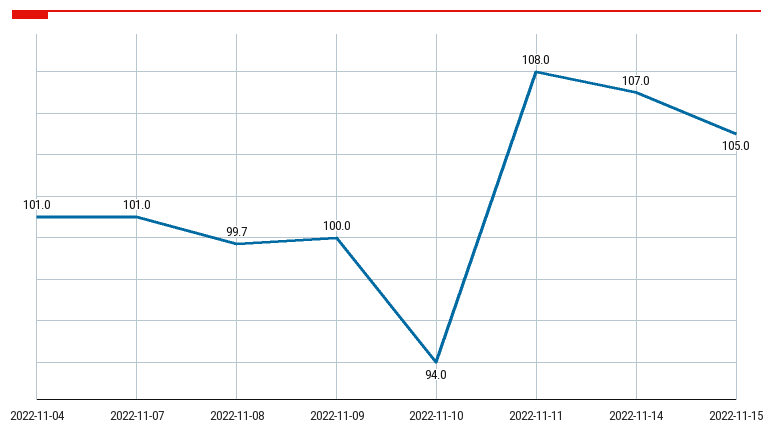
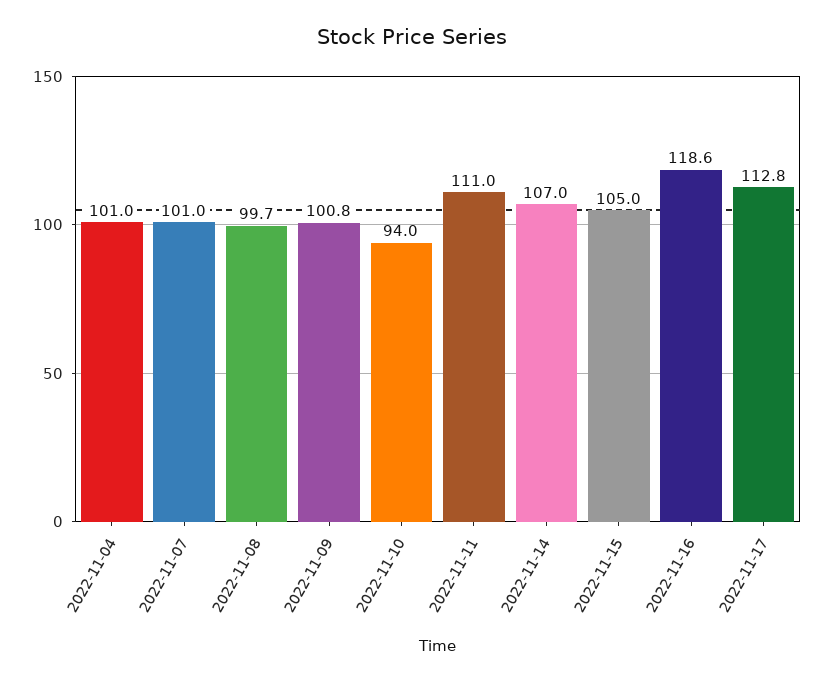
2022-11-09: 100 -> 100.8
2022-11-11: 108 -> 111
2022-11-16: none -> 118.6
2022-11-17: none -> 112.8

